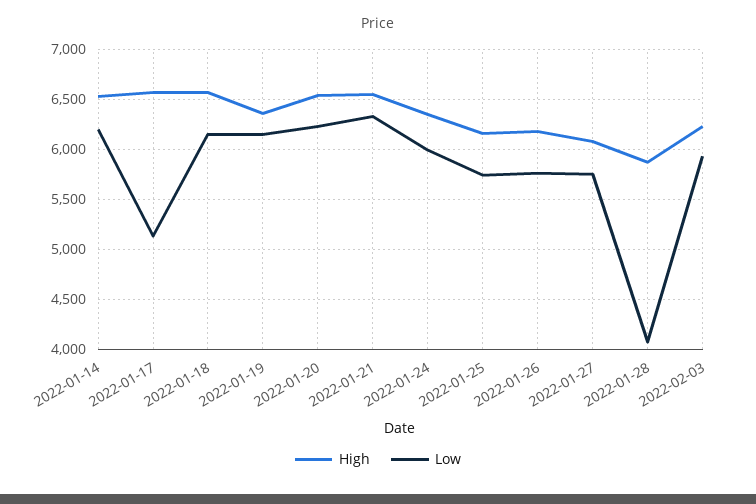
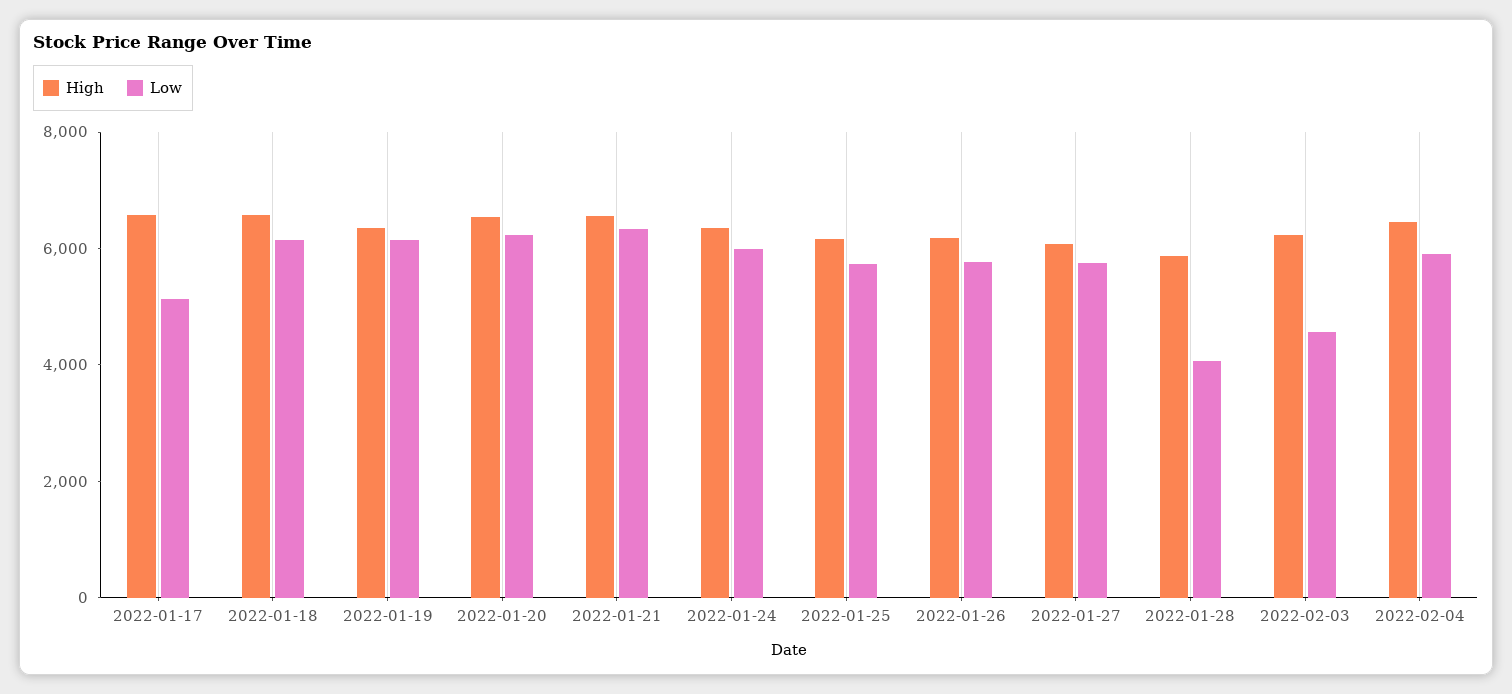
High, 2022-01-14: 6500 -> none
Low, 2022-01-14: 6200 -> none
Low, 2022-02-03: 5900 -> 4500
High, 2022-02-04: none -> 6500
Low, 2022-02-04: none -> 6000

